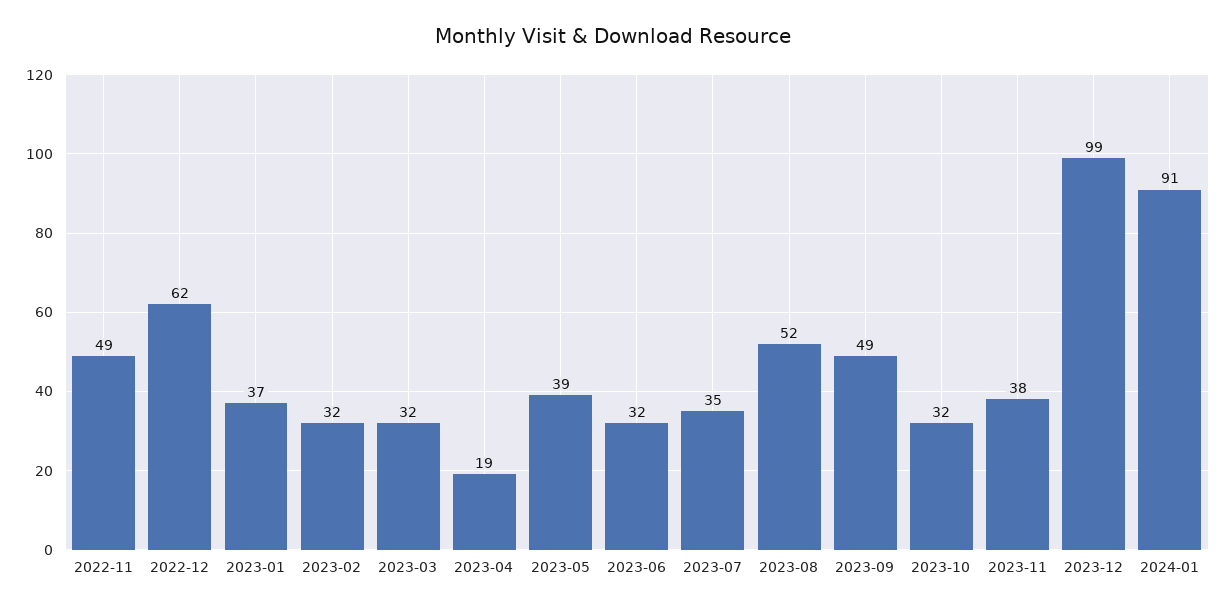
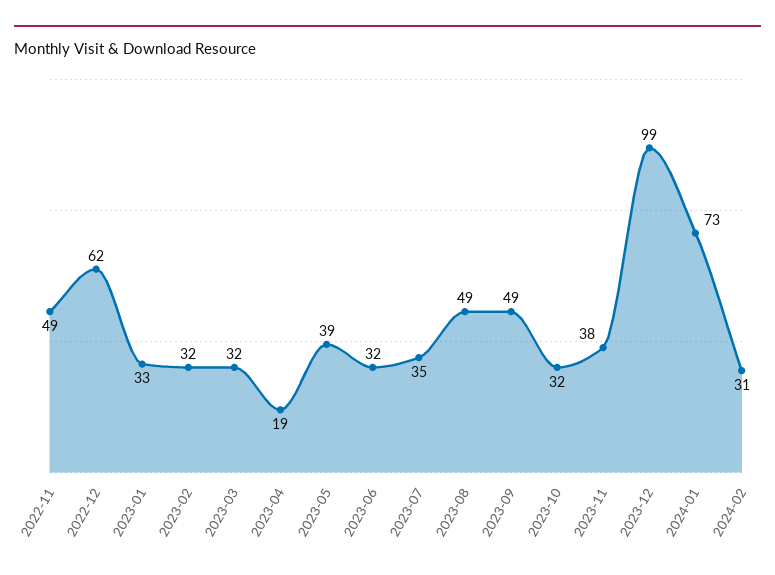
2023-01: 37 -> 33
2023-08: 52 -> 49
2024-01: 91 -> 73
2024-02: none -> 31

